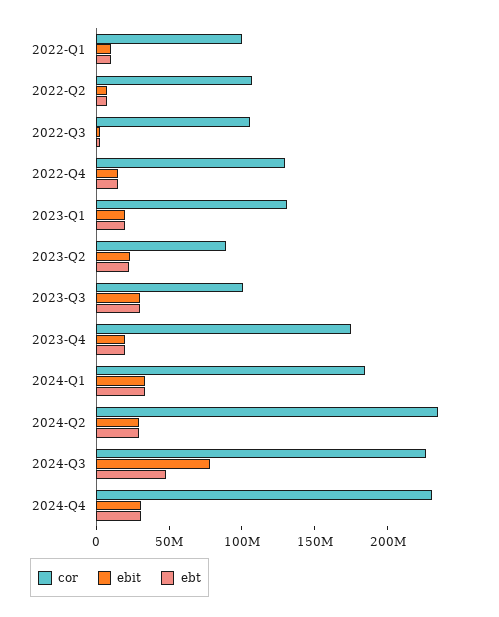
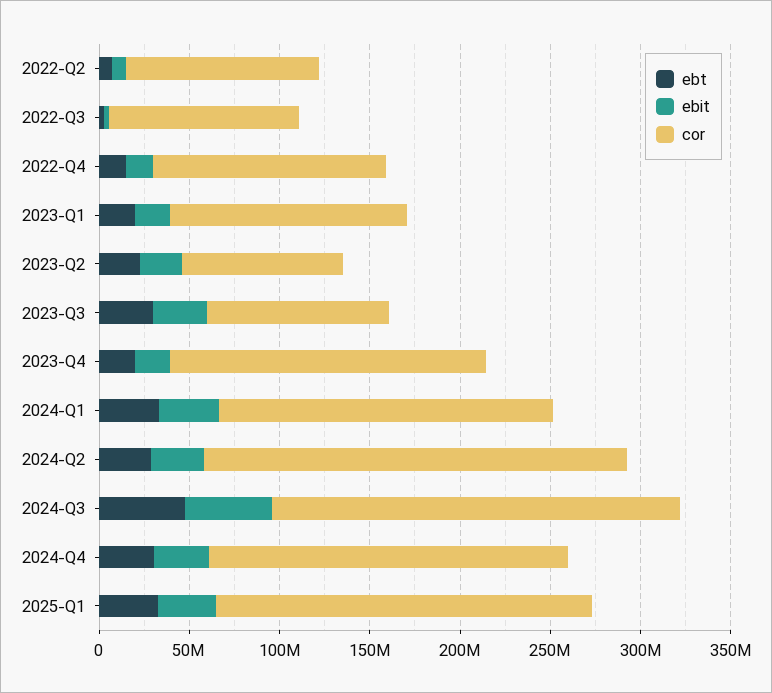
cor, 2022-Q1: 100000000 -> none
ebit, 2022-Q1: 10000000 -> none
ebt, 2022-Q1: 10000000 -> none
ebit, 2024-Q3: 80000000 -> 50000000
cor, 2024-Q4: 230000000 -> 200000000
ebt, 2025-Q1: none -> 30000000
ebit, 2025-Q1: none -> 30000000
cor, 2025-Q1: none -> 210000000

